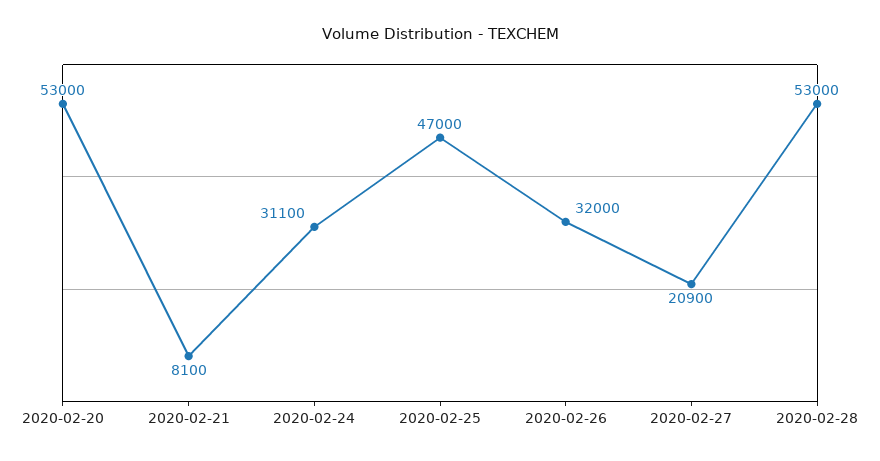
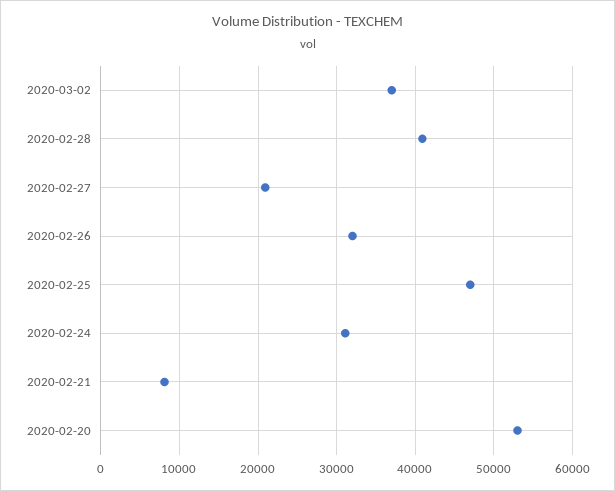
2020-02-28: 53000 -> 41000
2020-03-02: none -> 37000

